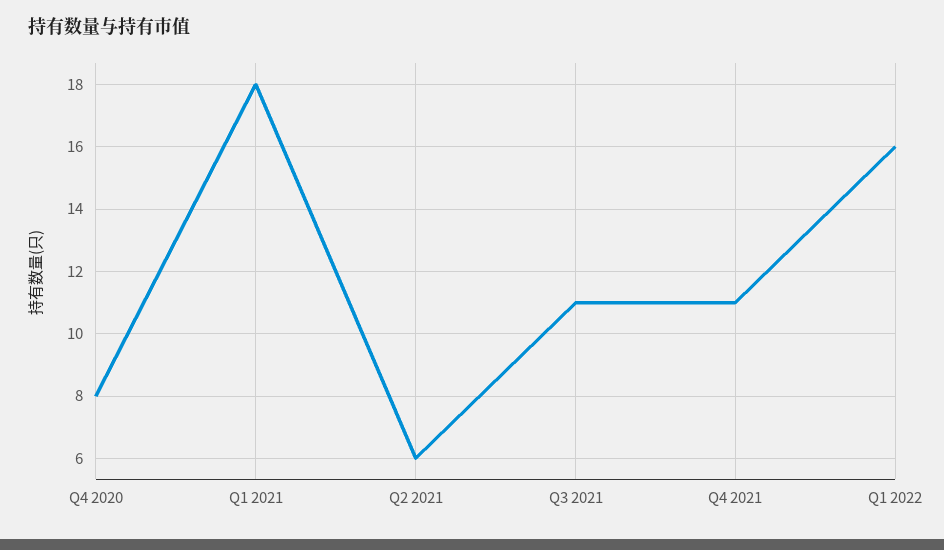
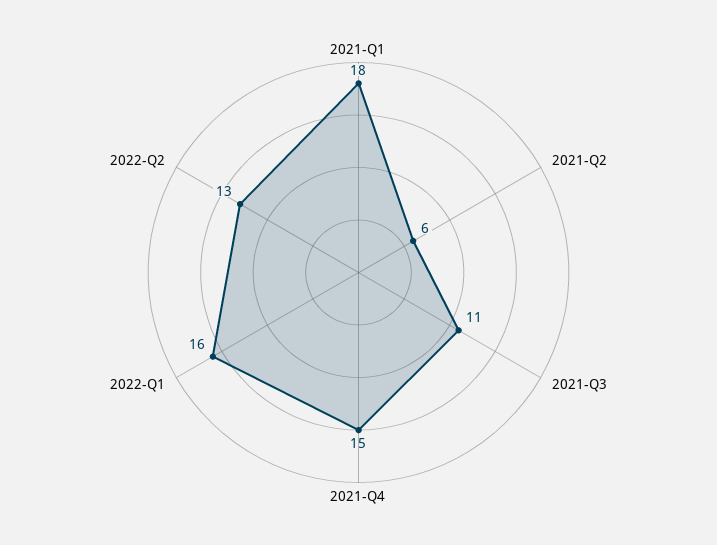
Q4 2020: 8 -> none
Q4 2021: 11 -> 15
2022-Q2: none -> 13

